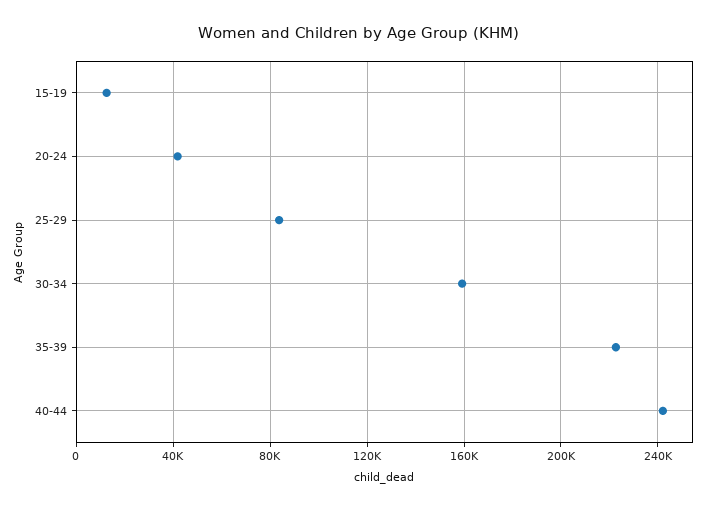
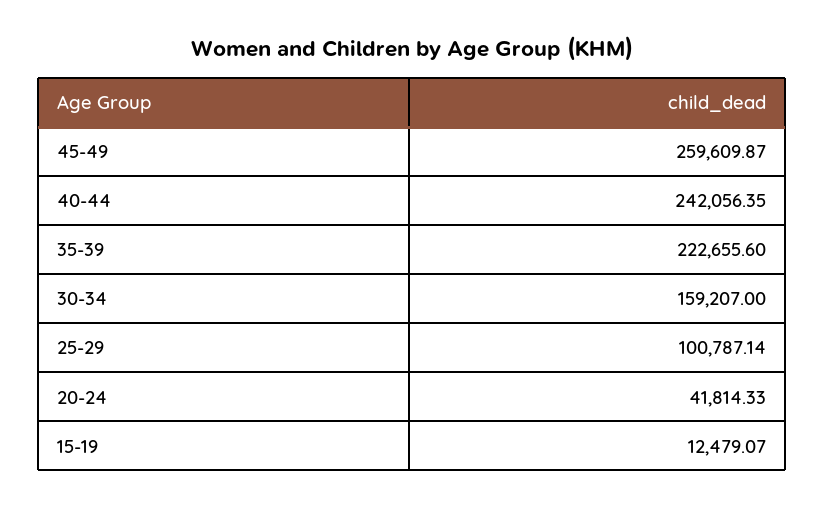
25-29: 85000 -> 100787.14
45-49: none -> 259609.87

